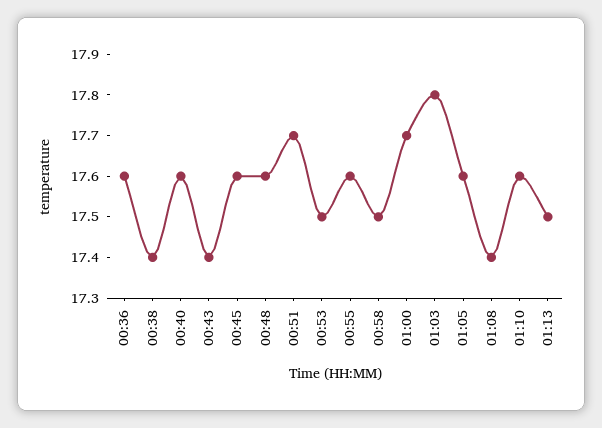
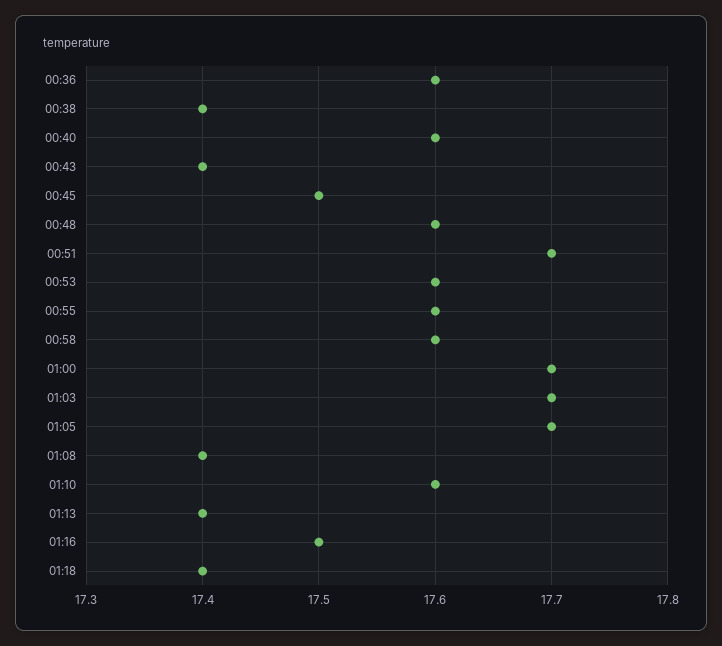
00:45: 17.6 -> 17.5
00:53: 17.5 -> 17.6
00:58: 17.5 -> 17.6
01:03: 17.8 -> 17.7
01:05: 17.6 -> 17.7
01:13: 17.5 -> 17.4
01:16: none -> 17.5
01:18: none -> 17.4

